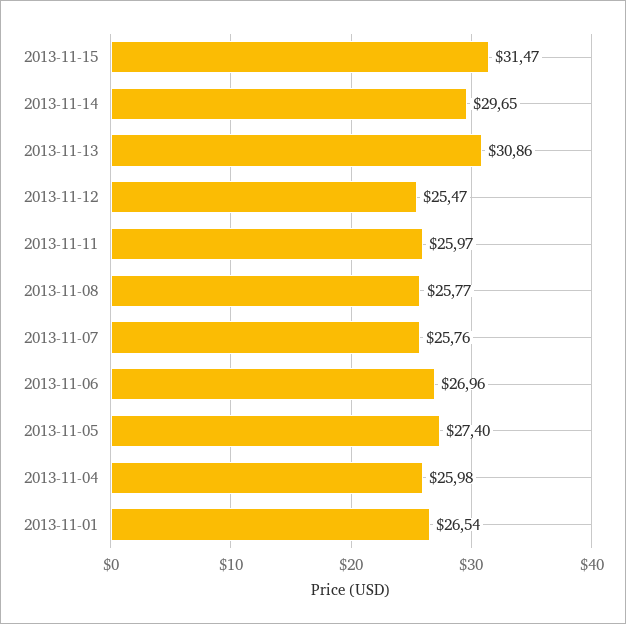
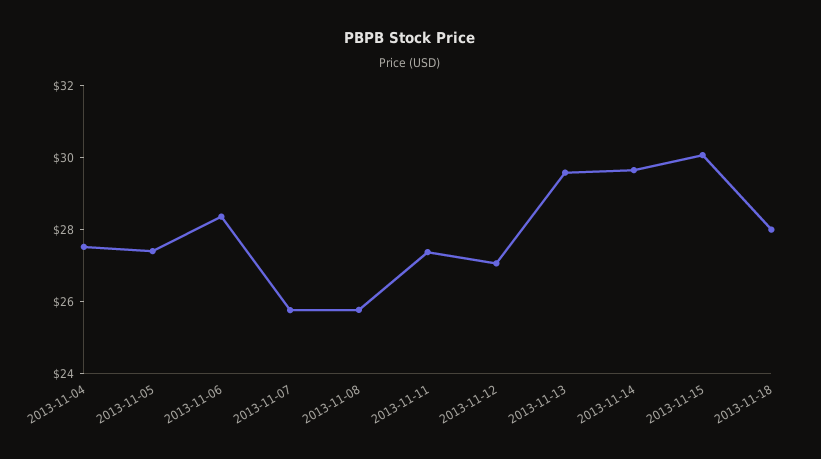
2013-11-15: 31.47 -> 30
2013-11-13: 30.86 -> 29.5
2013-11-12: 25.47 -> 27
2013-11-11: 25.97 -> 27.5
2013-11-06: 26.96 -> 28.5
2013-11-04: 25.98 -> 27.5
2013-11-01: 26.54 -> none
2013-11-18: none -> 28

